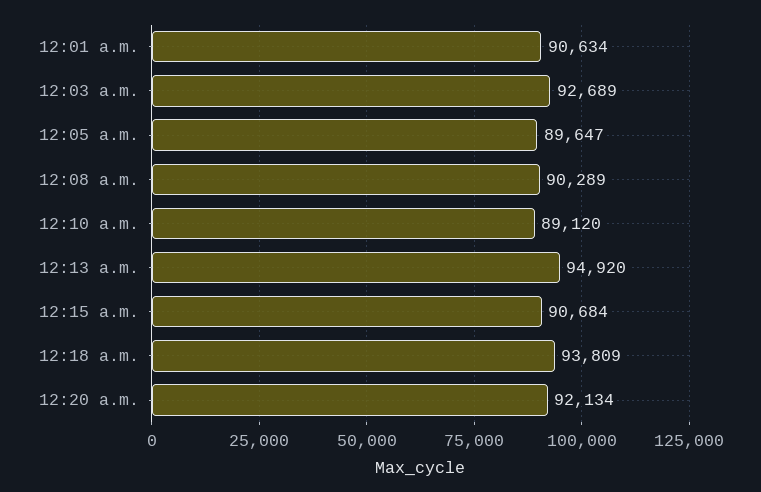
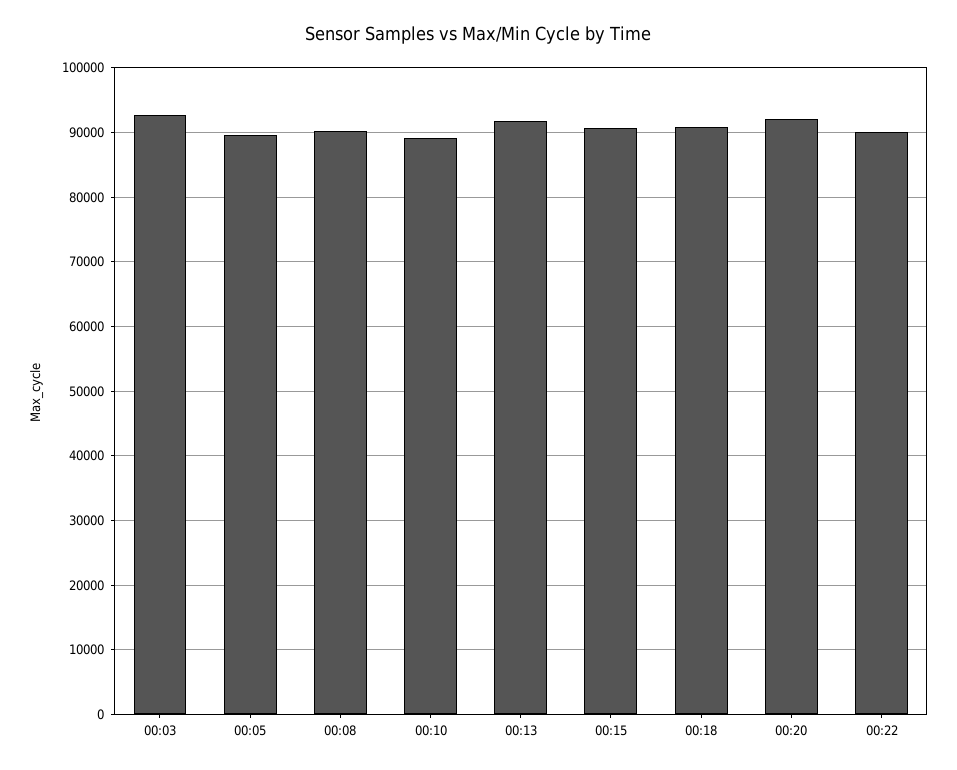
12:01 a.m.: 90634 -> none
12:13 a.m.: 94920 -> 92000
12:18 a.m.: 93809 -> 91000
00:22: none -> 90000

